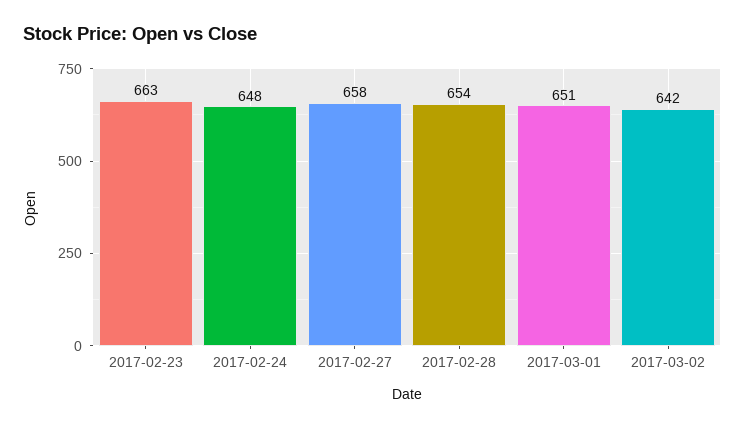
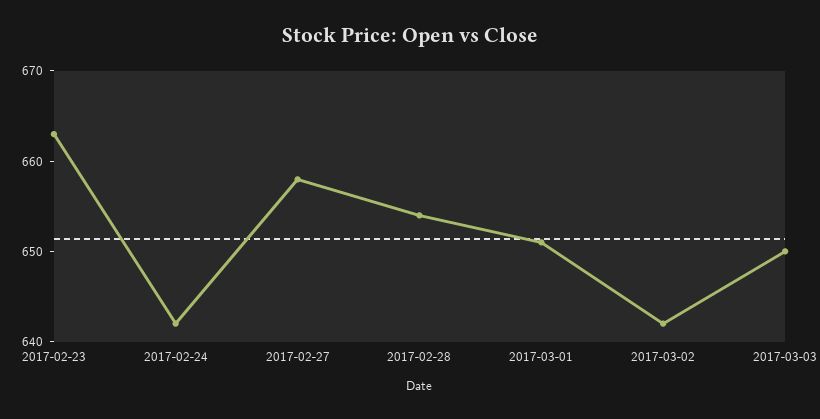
2017-02-24: 648 -> 642
2017-03-03: none -> 650

